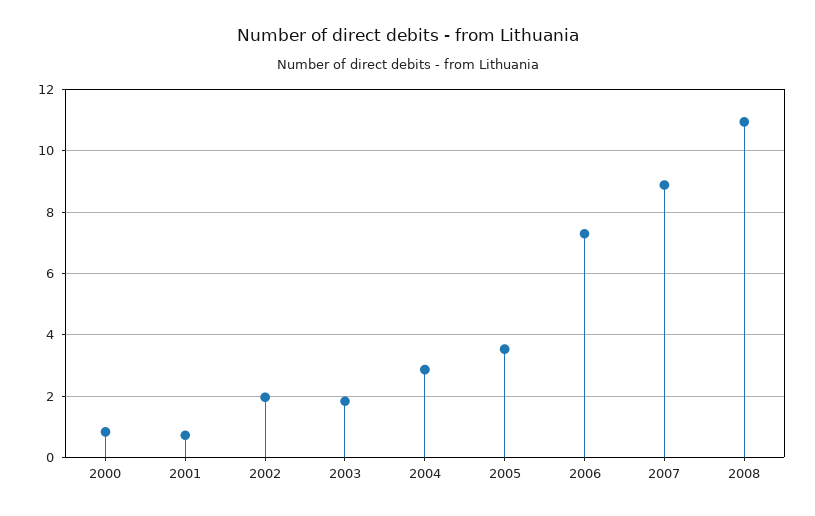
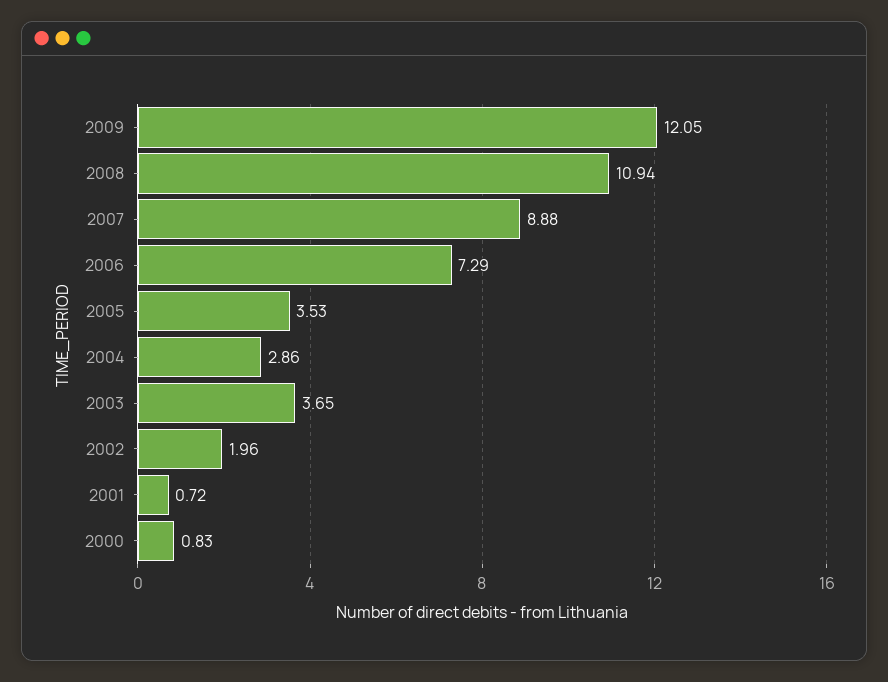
2003: 1.8 -> 3.65
2009: none -> 12.05

